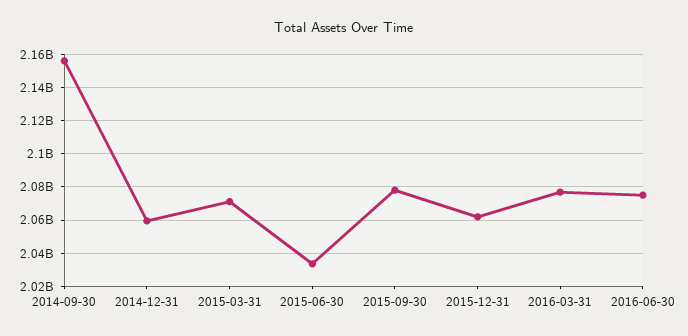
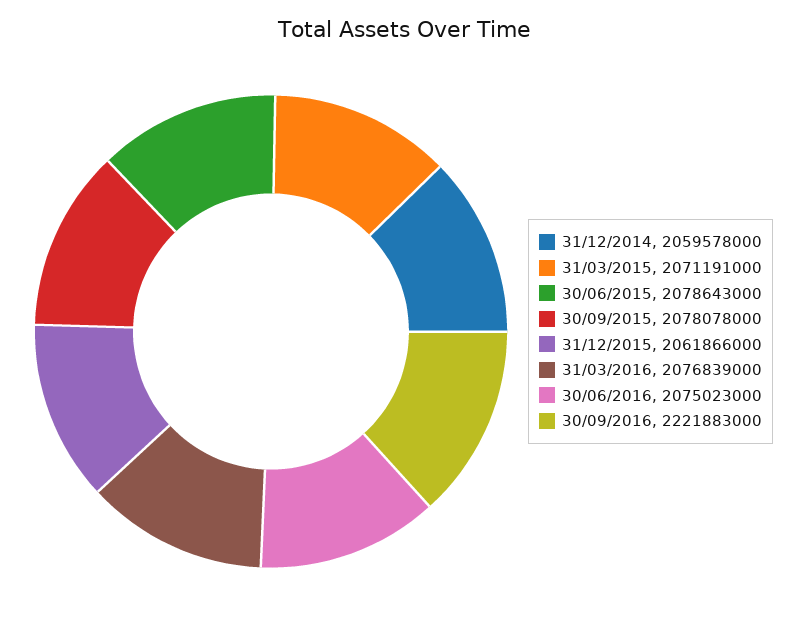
2014-09-30: 2155000000 -> none
2015-06-30: 2035000000 -> 2078643000
30/09/2016: none -> 2221883000

